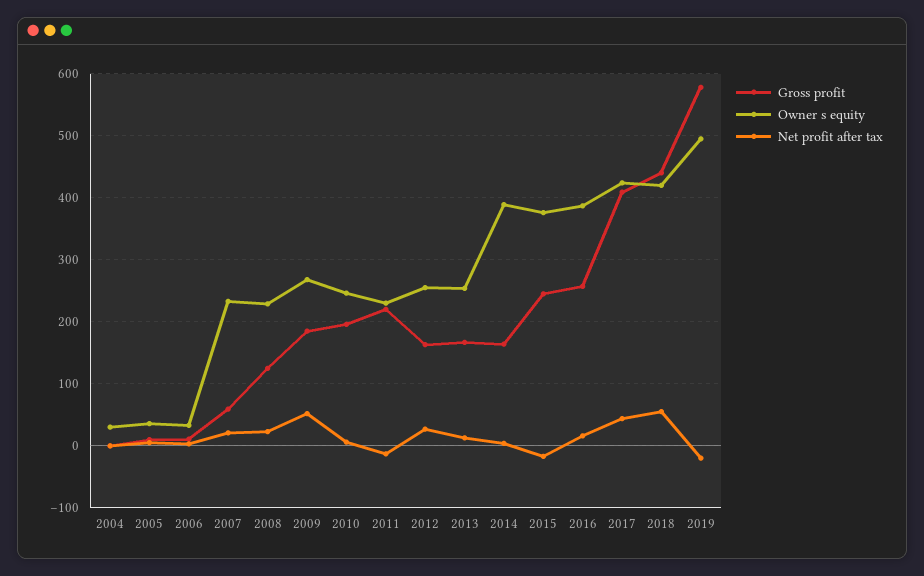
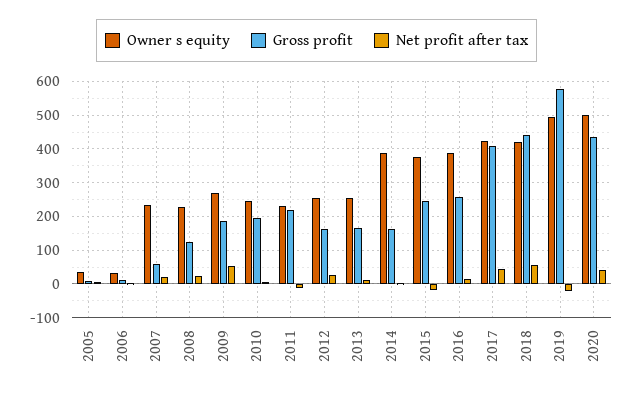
Gross profit, 2004: 0 -> none
Owner s equity, 2004: 30 -> none
Net profit after tax, 2004: 0 -> none
Owner s equity, 2020: none -> 500
Gross profit, 2020: none -> 440
Net profit after tax, 2020: none -> 40

